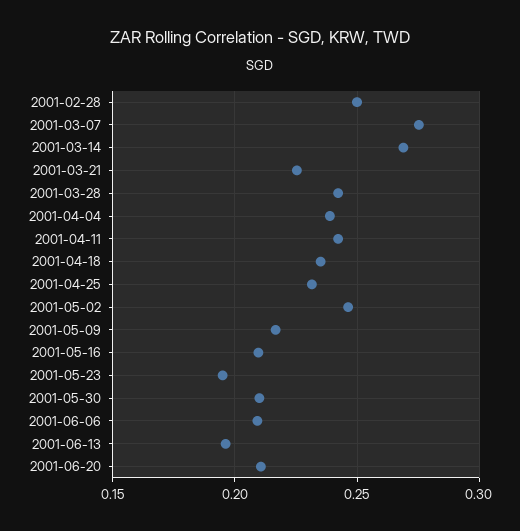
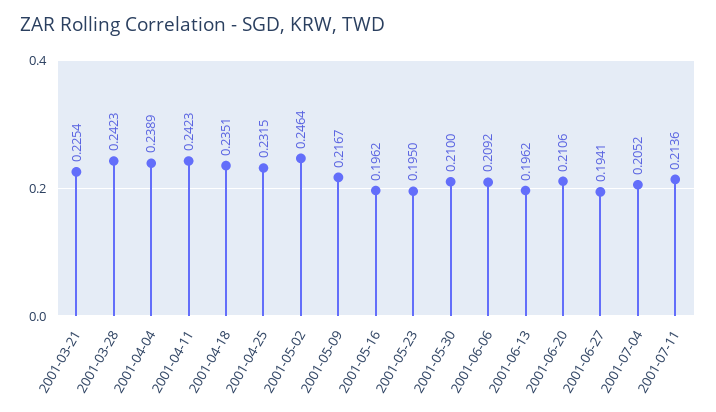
2001-02-28: 0.25 -> none
2001-03-07: 0.275 -> none
2001-03-14: 0.27 -> none
2001-05-16: 0.21 -> 0.1962
2001-06-27: none -> 0.1941
2001-07-04: none -> 0.2052
2001-07-11: none -> 0.2136

